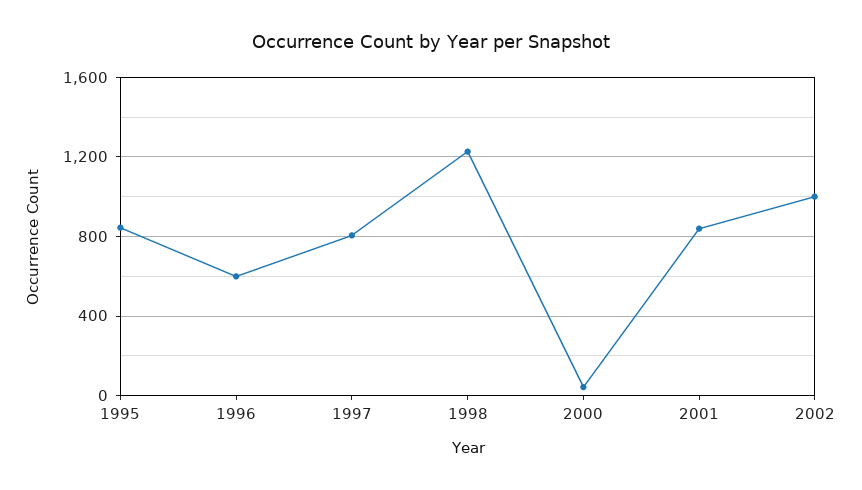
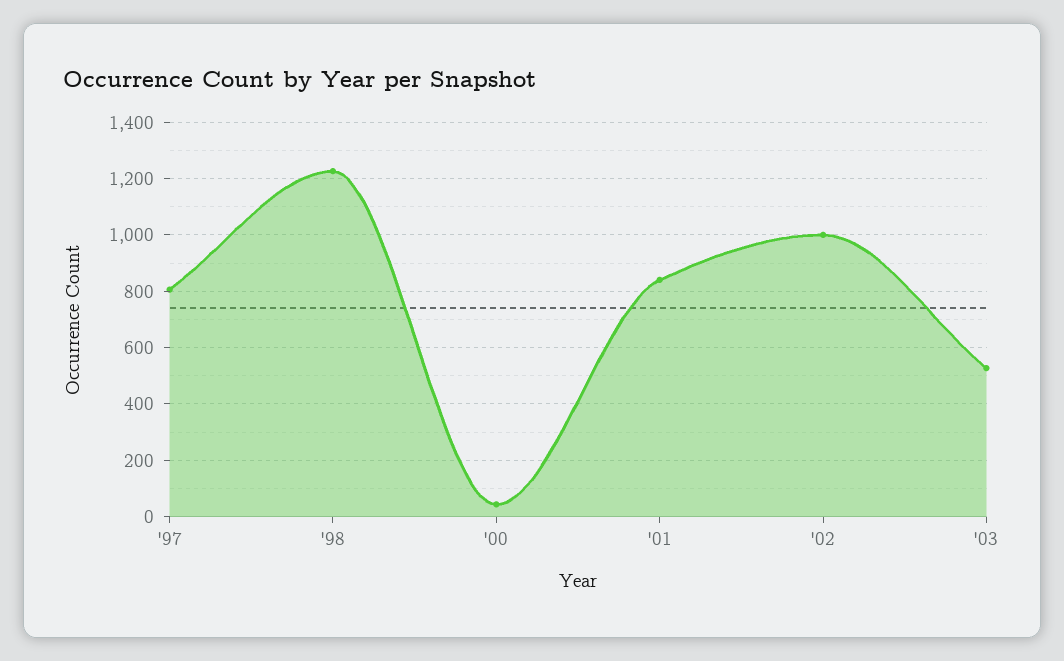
1995: 850 -> none
1996: 600 -> none
'03: none -> 525

